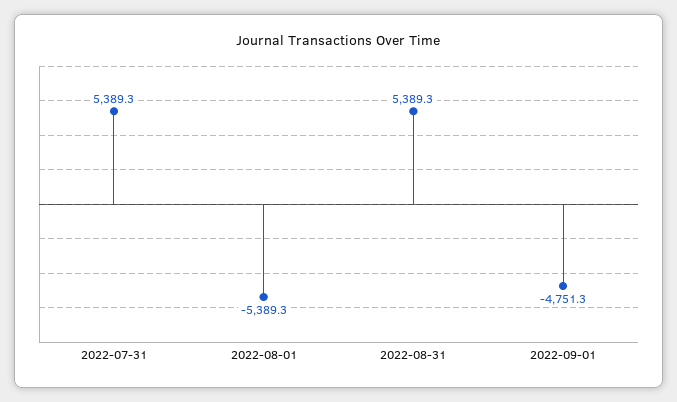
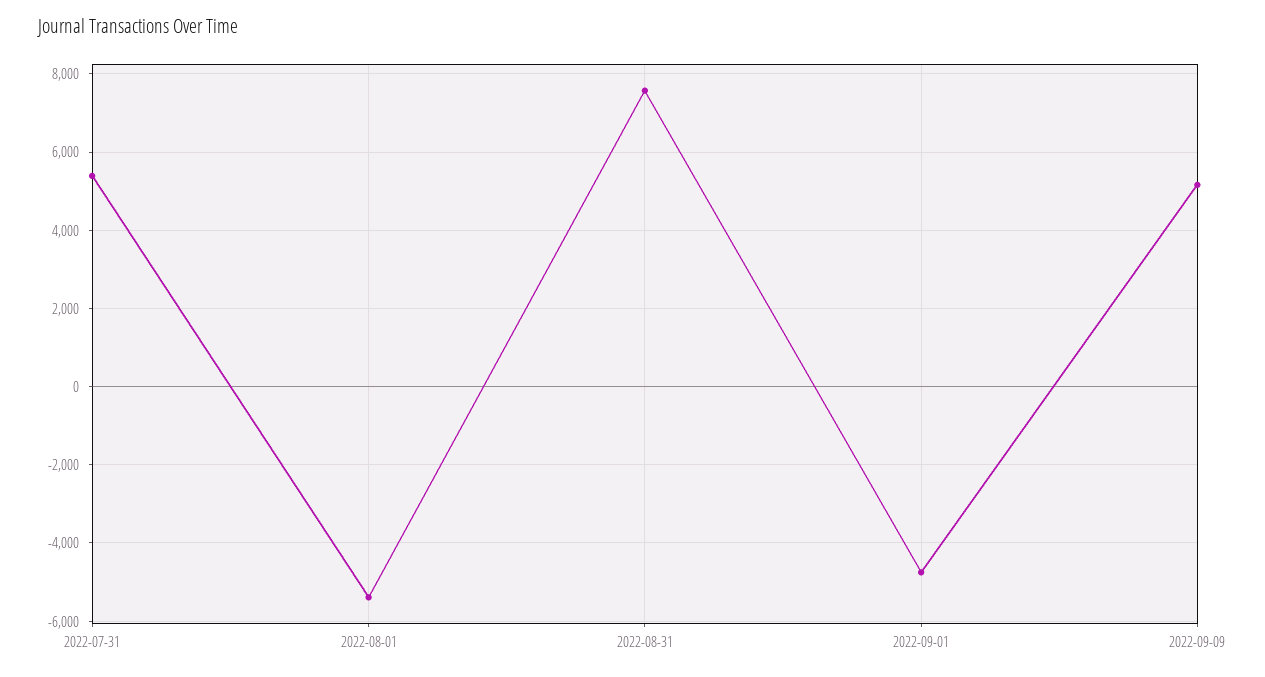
2022-08-31: 5389.3 -> 7600
2022-09-09: none -> 5200

